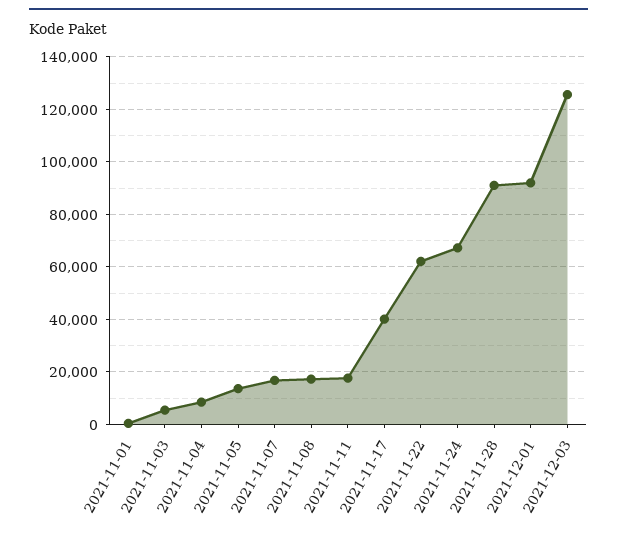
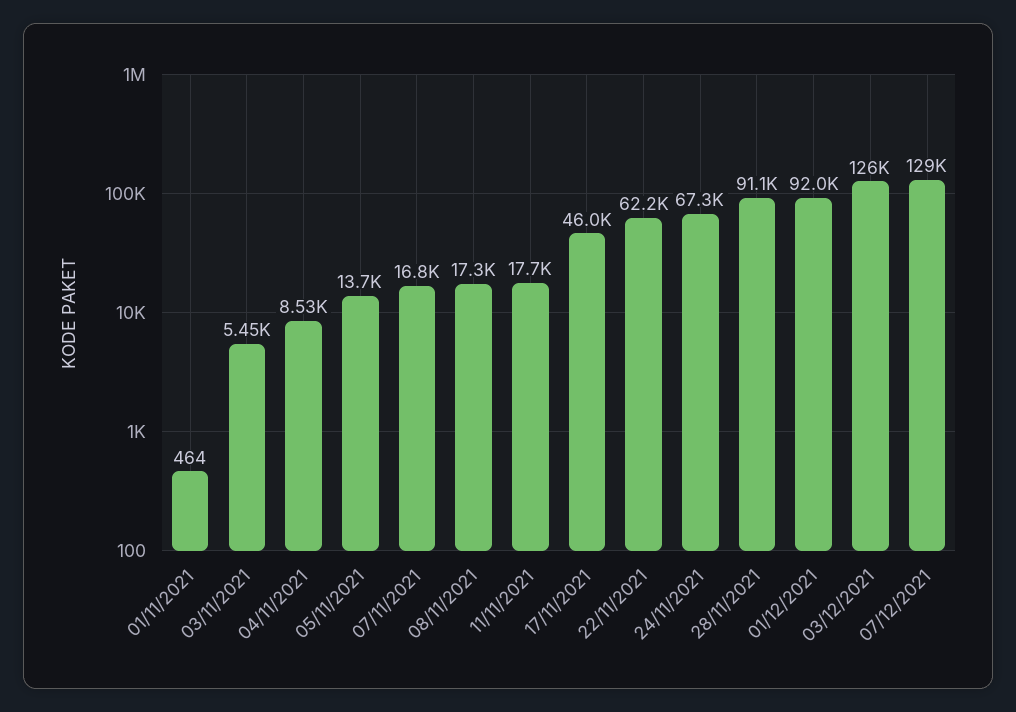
2021-11-17: 40000 -> 46000
07/12/2021: none -> 129000

